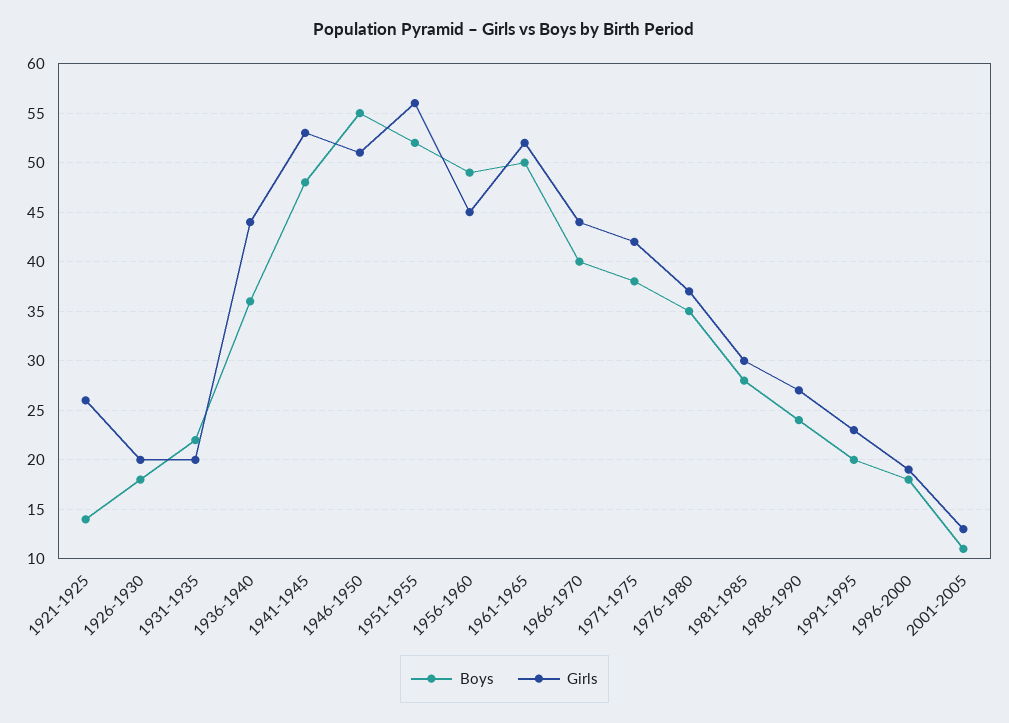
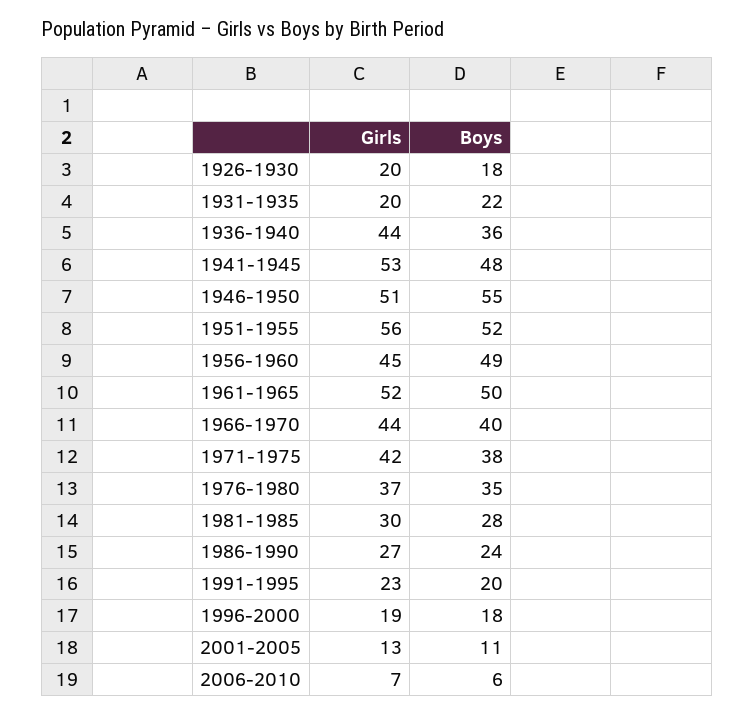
Boys, 1921-1925: 14 -> none
Girls, 1921-1925: 26 -> none
Girls, 2006-2010: none -> 7
Boys, 2006-2010: none -> 6

